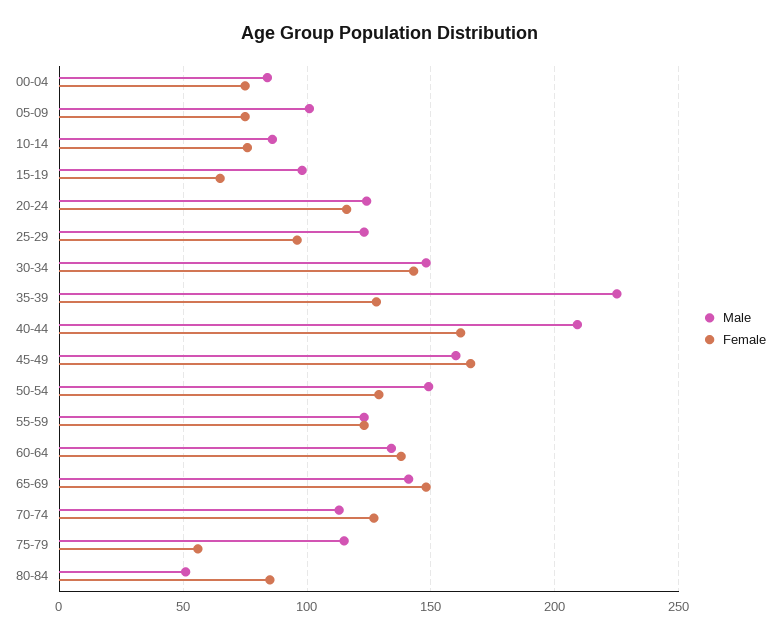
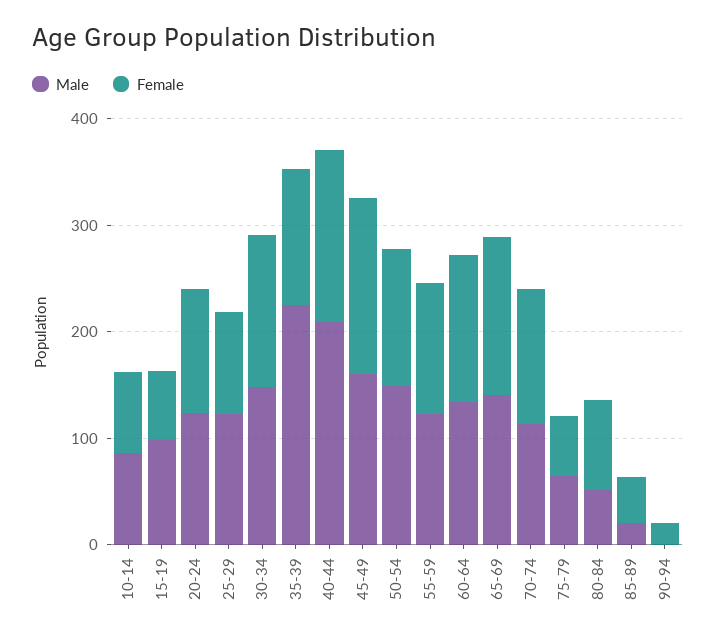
Male, 00-04: 85 -> none
Female, 00-04: 75 -> none
Male, 05-09: 100 -> none
Female, 05-09: 75 -> none
Male, 75-79: 115 -> 60
Male, 85-89: none -> 20
Female, 85-89: none -> 40
Male, 90-94: none -> 0
Female, 90-94: none -> 20

